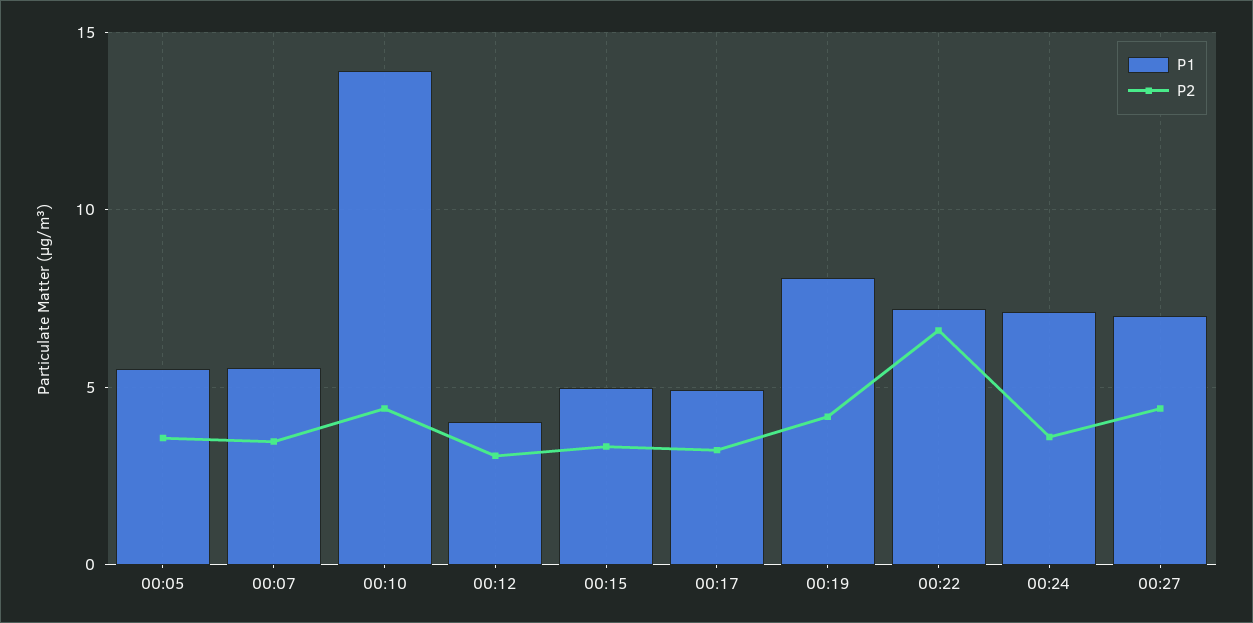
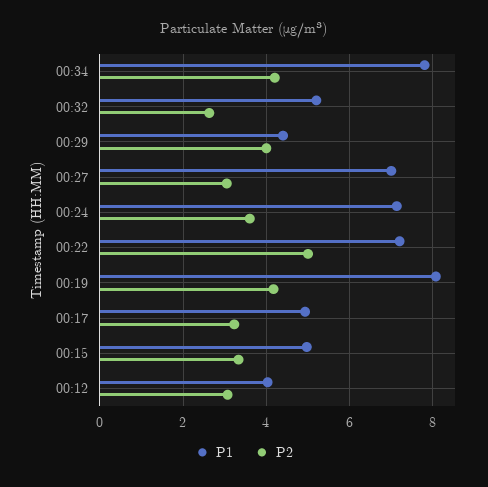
P1, 00:05: 5.5 -> none
P2, 00:05: 3.5 -> none
P1, 00:07: 5.5 -> none
P2, 00:07: 3.5 -> none
P1, 00:10: 14 -> none
P2, 00:10: 4.5 -> none
P2, 00:22: 6.5 -> 5
P2, 00:27: 4.5 -> 3
P1, 00:34: none -> 7.8
P2, 00:34: none -> 4.2
P1, 00:32: none -> 5.2
P2, 00:32: none -> 2.6
P1, 00:29: none -> 4.4
P2, 00:29: none -> 4

